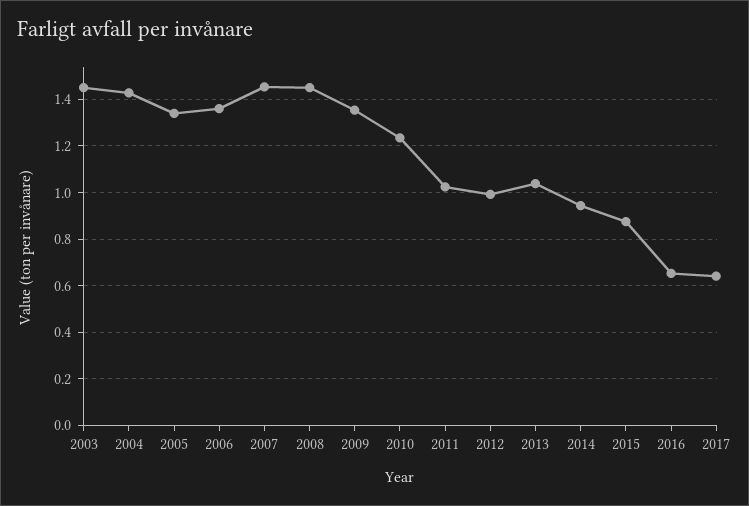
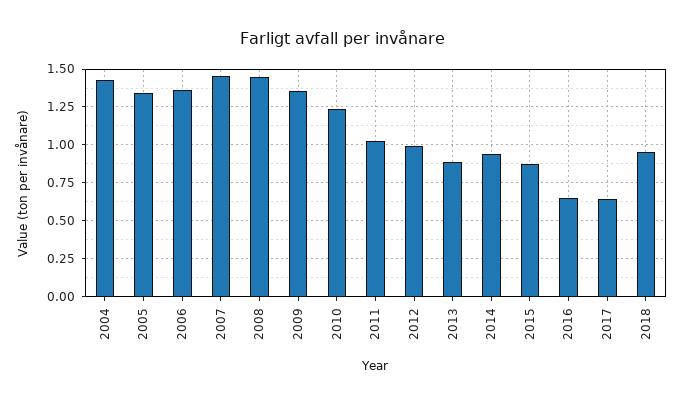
2003: 1.45 -> none
2013: 1.05 -> 0.9
2018: none -> 0.95

